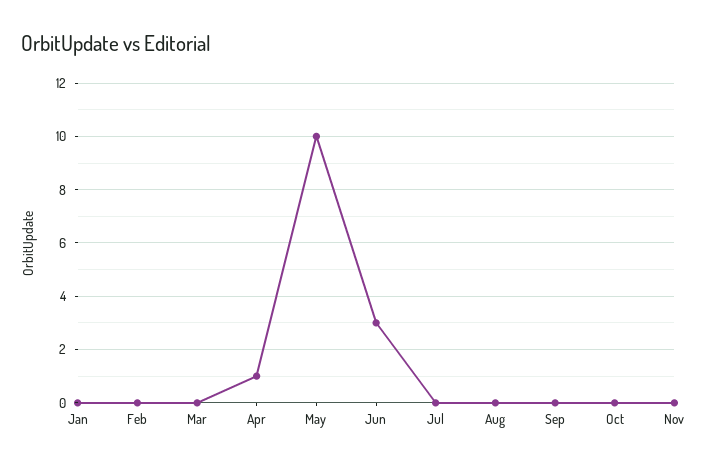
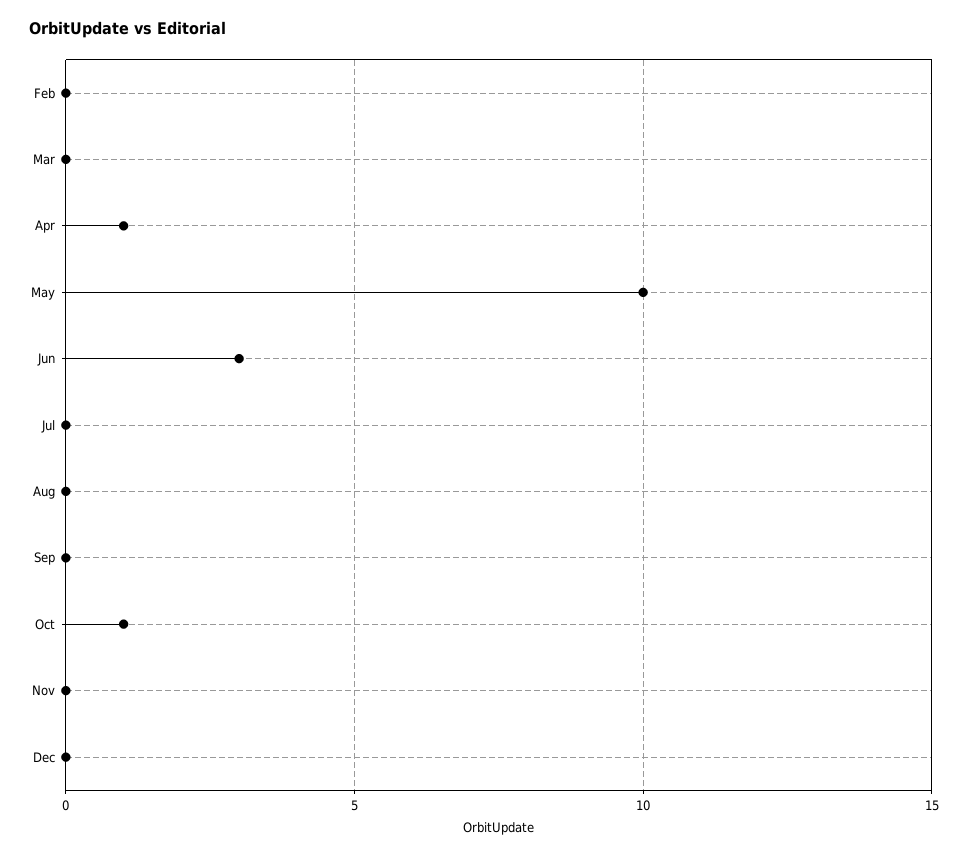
Jan: 0 -> none
Oct: 0 -> 1
Dec: none -> 0

